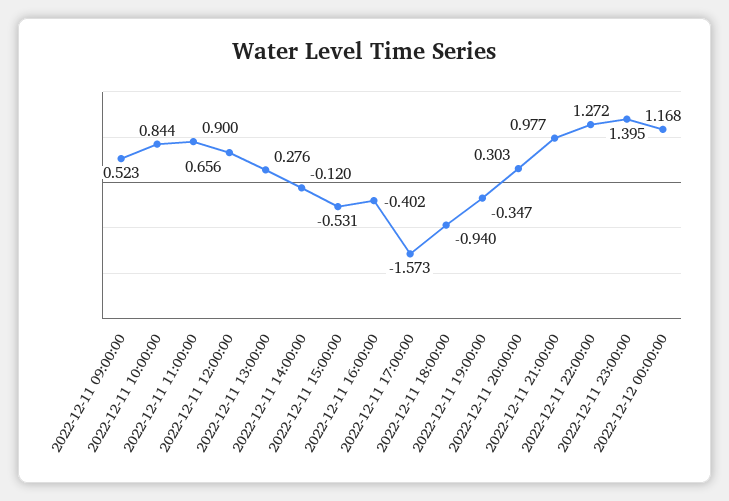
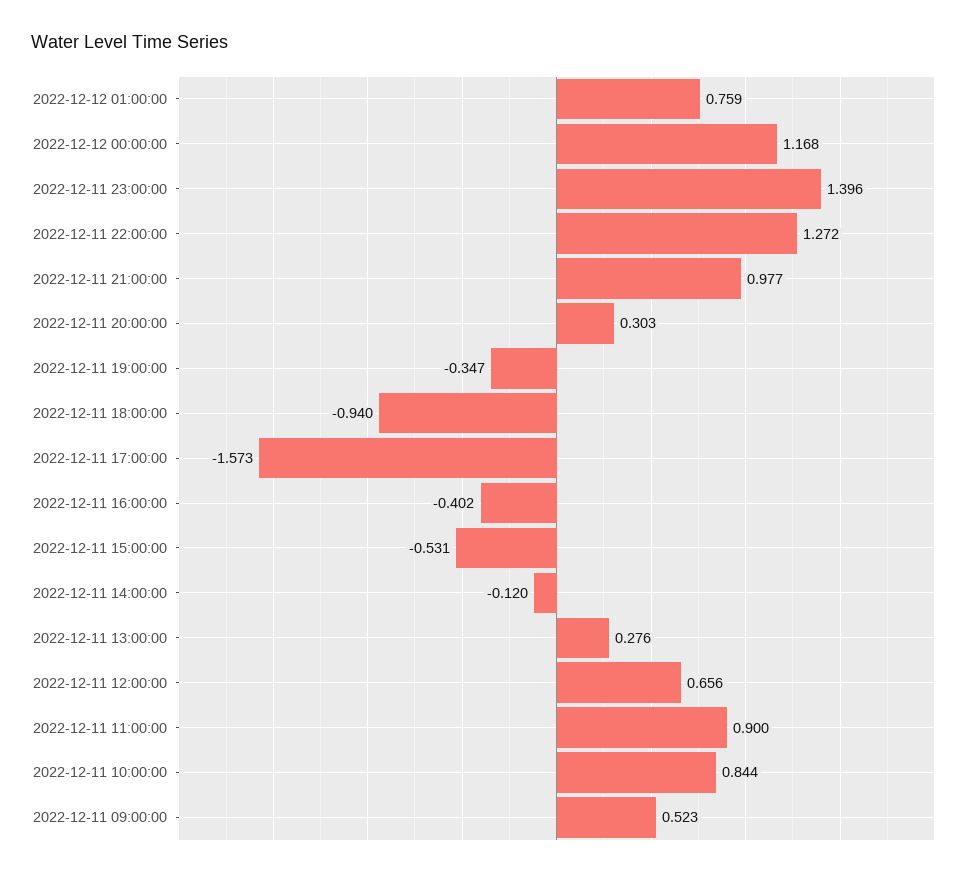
2022-12-11 23:00:00: 1.395 -> 1.396
2022-12-12 01:00:00: none -> 0.759

